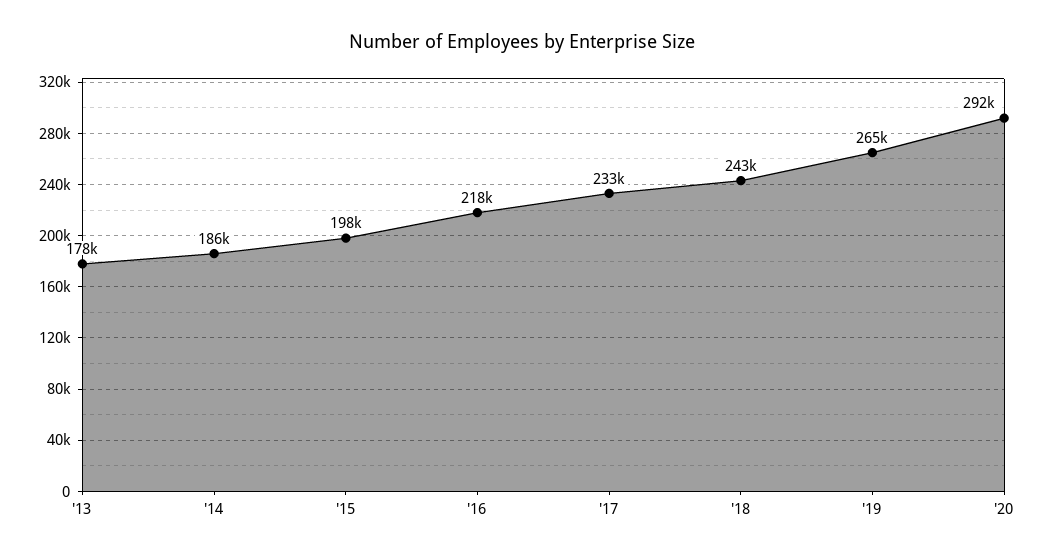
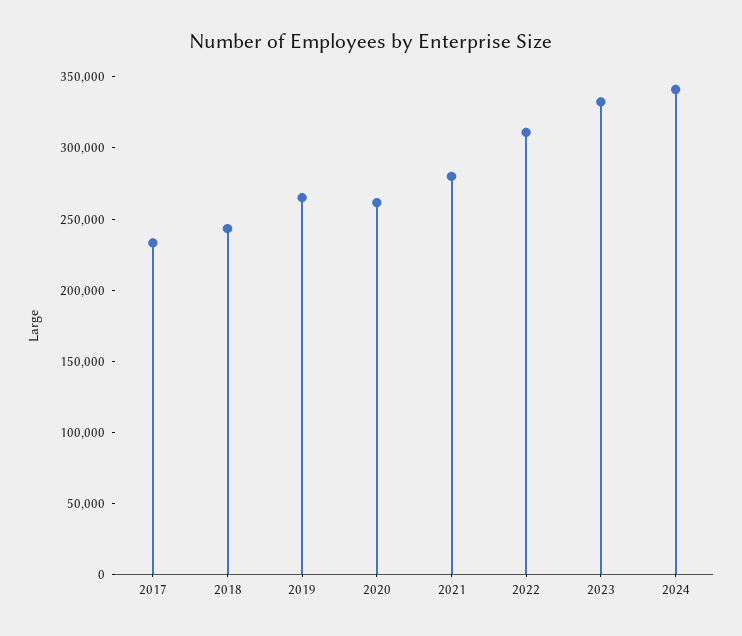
'13: 178000 -> none
'14: 186000 -> none
'15: 198000 -> none
'16: 218000 -> none
'20: 292000 -> 260000
2021: none -> 280000
2022: none -> 310000
2023: none -> 330000
2024: none -> 340000

